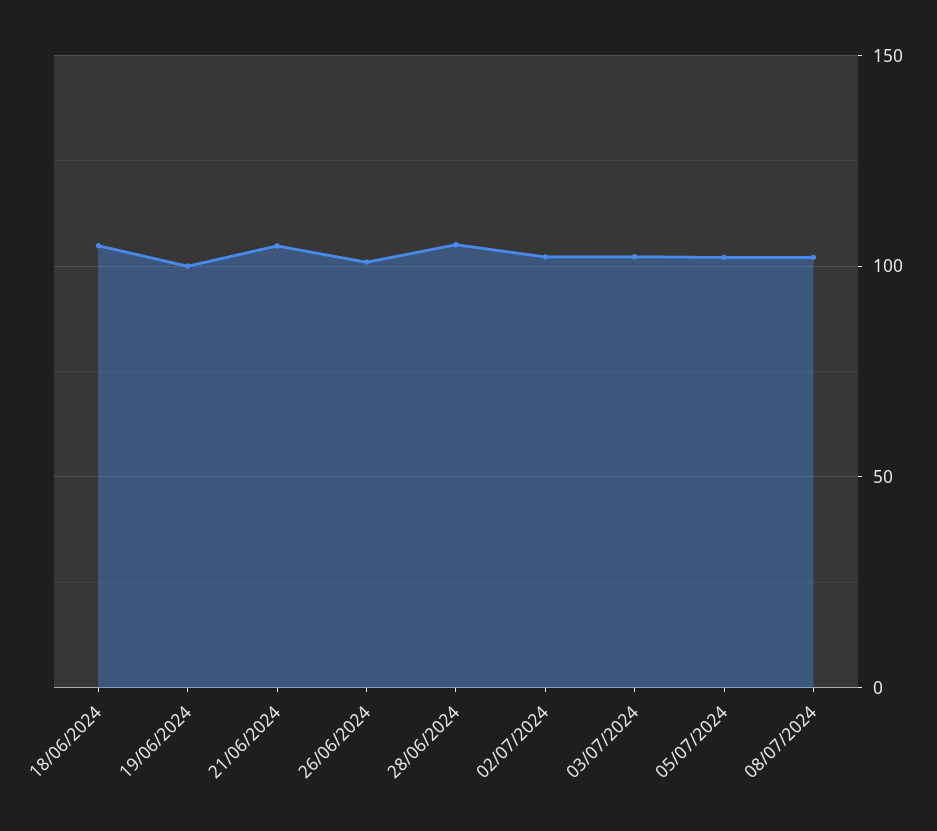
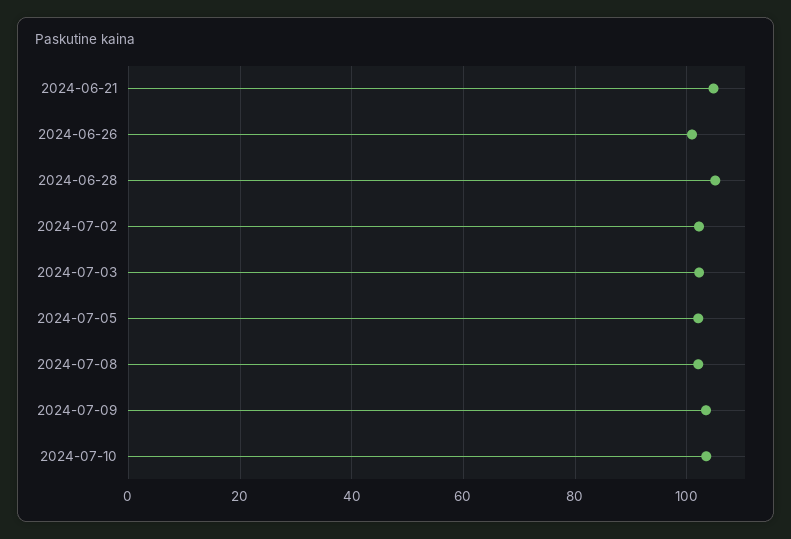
18/06/2024: 105 -> none
19/06/2024: 100 -> none
2024-07-09: none -> 104
2024-07-10: none -> 104

